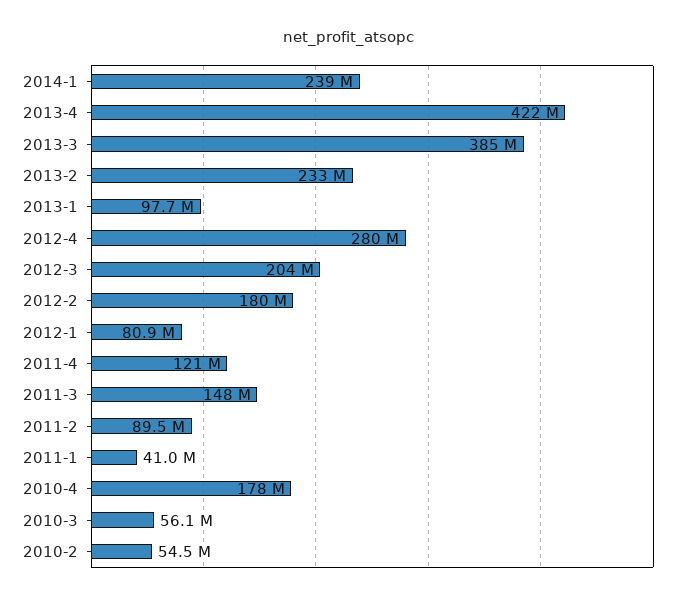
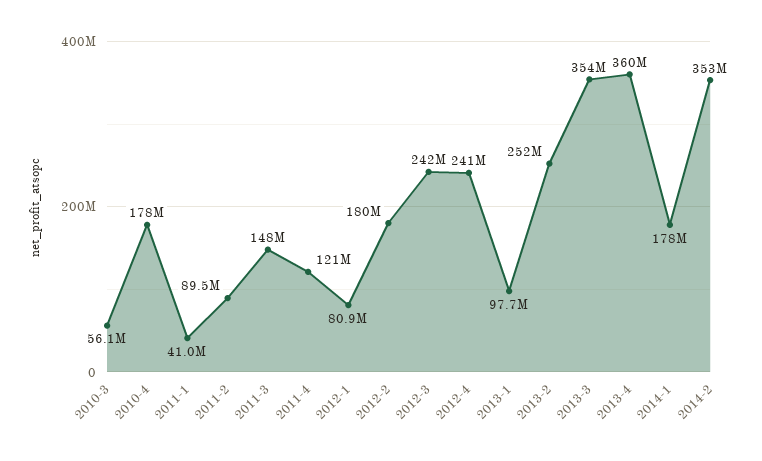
2014-1: 239000000 -> 178000000
2013-4: 422000000 -> 360000000
2013-3: 385000000 -> 354000000
2013-2: 233000000 -> 252000000
2012-4: 280000000 -> 241000000
2012-3: 204000000 -> 242000000
2010-2: 54500000 -> none
2014-2: none -> 353000000

